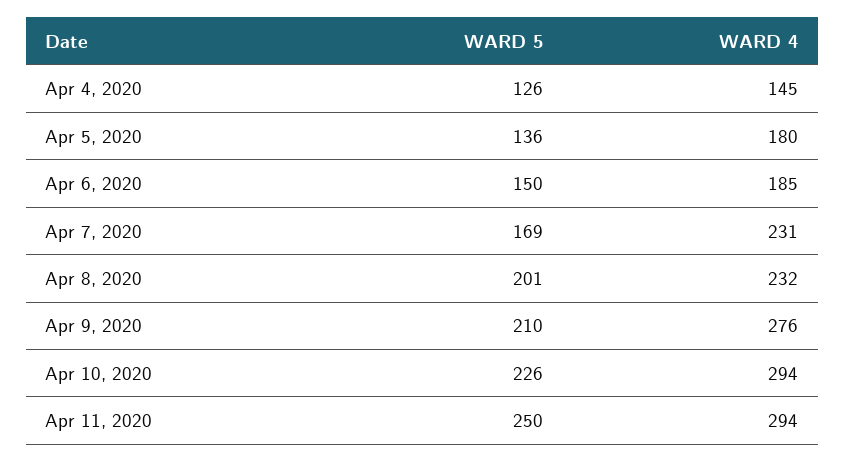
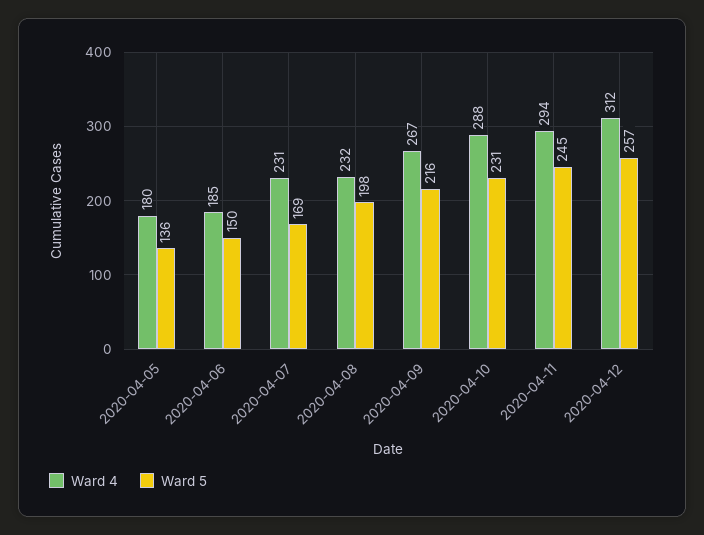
WARD 5, Apr 4, 2020: 126 -> none
WARD 4, Apr 4, 2020: 145 -> none
WARD 5, Apr 8, 2020: 201 -> 198
WARD 5, Apr 9, 2020: 210 -> 216
WARD 4, Apr 9, 2020: 276 -> 267
WARD 5, Apr 10, 2020: 226 -> 231
WARD 4, Apr 10, 2020: 294 -> 288
WARD 5, Apr 11, 2020: 250 -> 245
WARD 4, 2020-04-12: none -> 312
WARD 5, 2020-04-12: none -> 257

